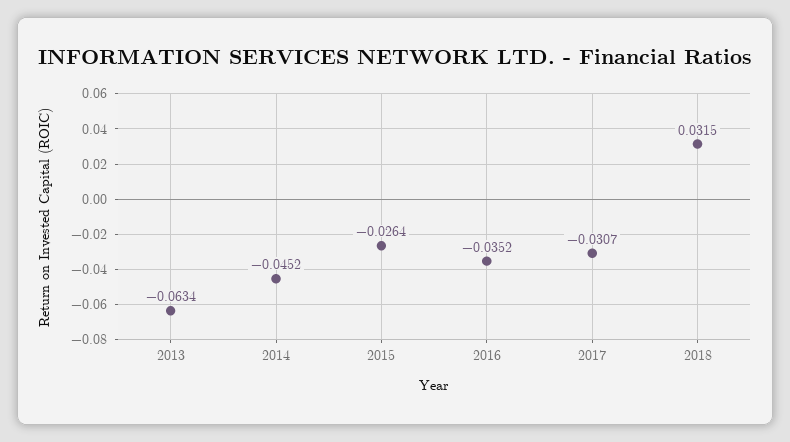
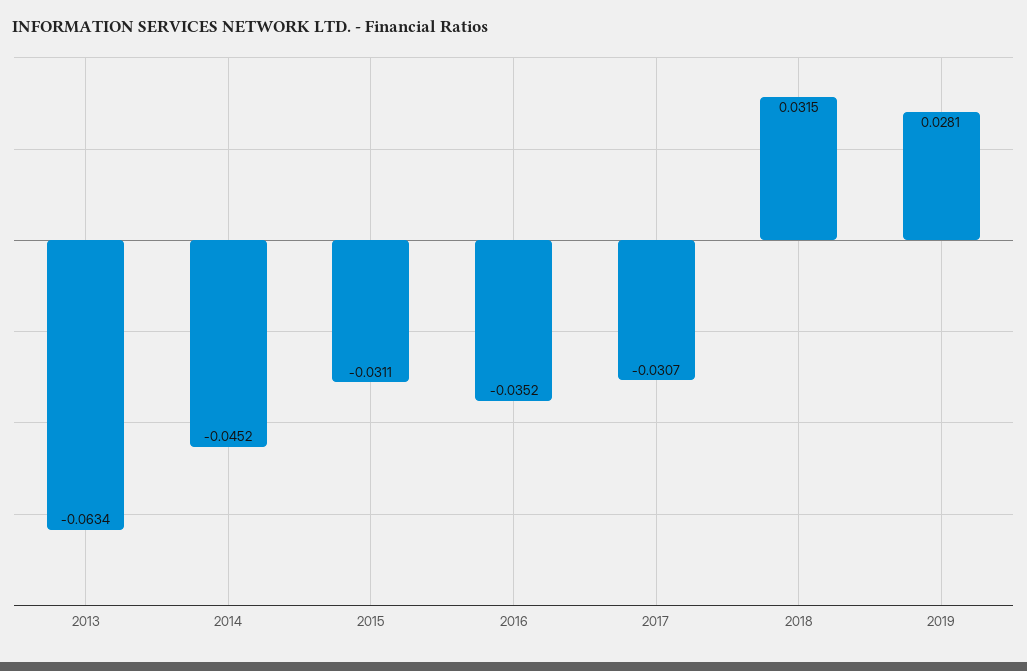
2015: -0.0264 -> -0.0311
2019: none -> 0.0281

